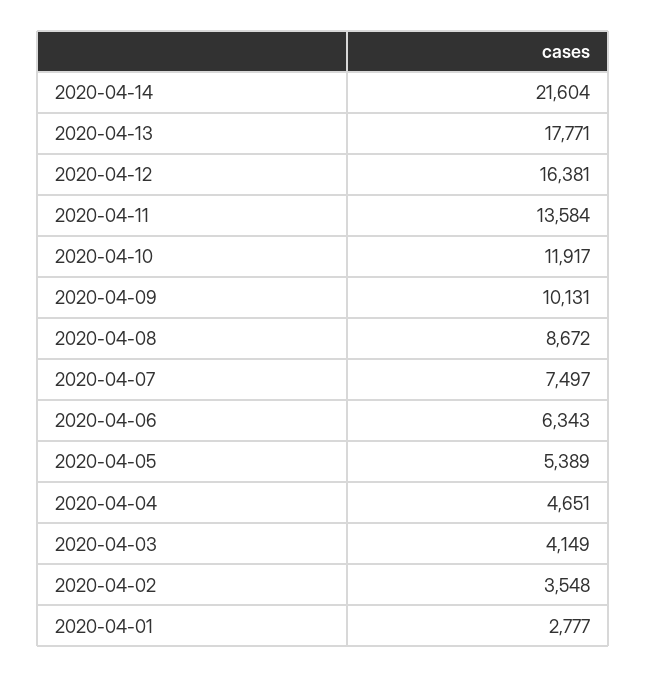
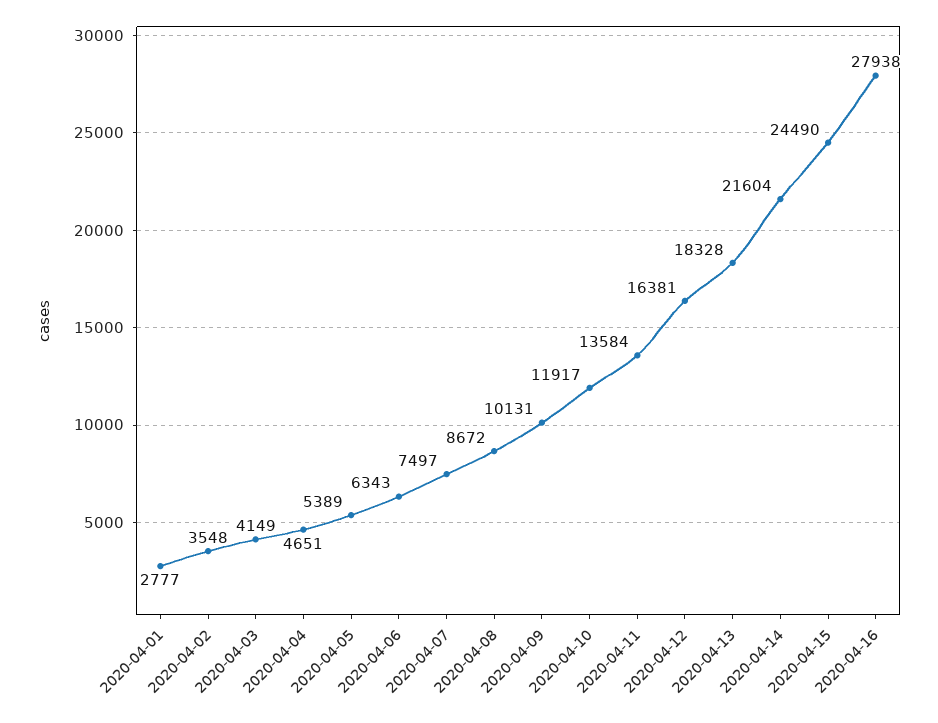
2020-04-13: 17771 -> 18328
2020-04-15: none -> 24490
2020-04-16: none -> 27938

